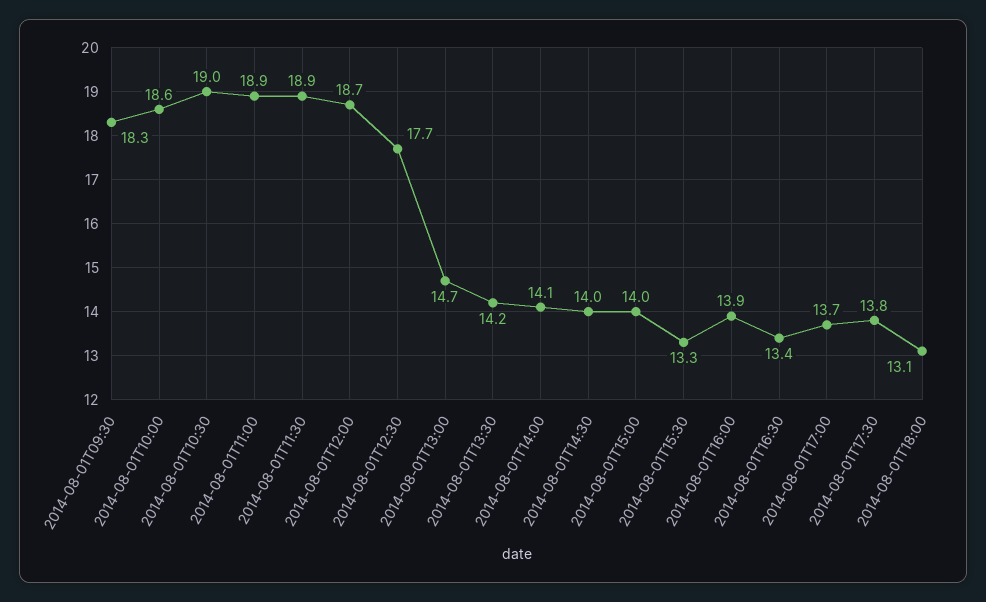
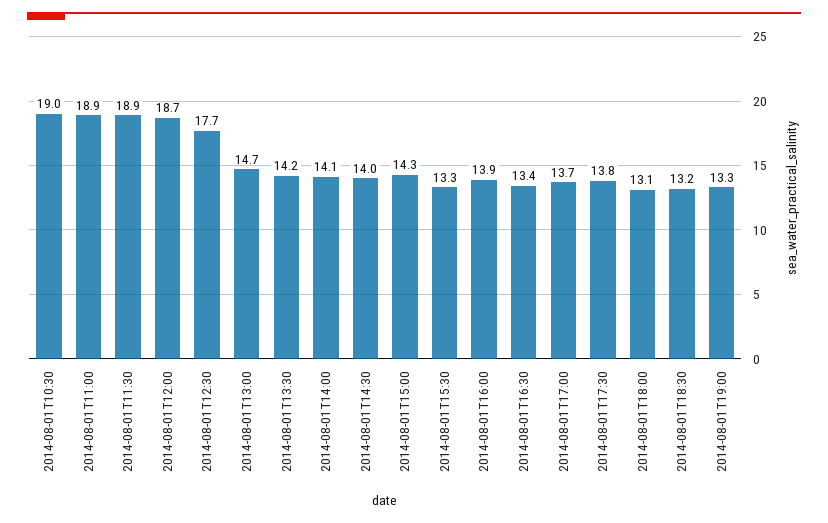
2014-08-01T09:30: 18.3 -> none
2014-08-01T10:00: 18.6 -> none
2014-08-01T15:00: 14 -> 14.3
2014-08-01T18:30: none -> 13.2
2014-08-01T19:00: none -> 13.3

